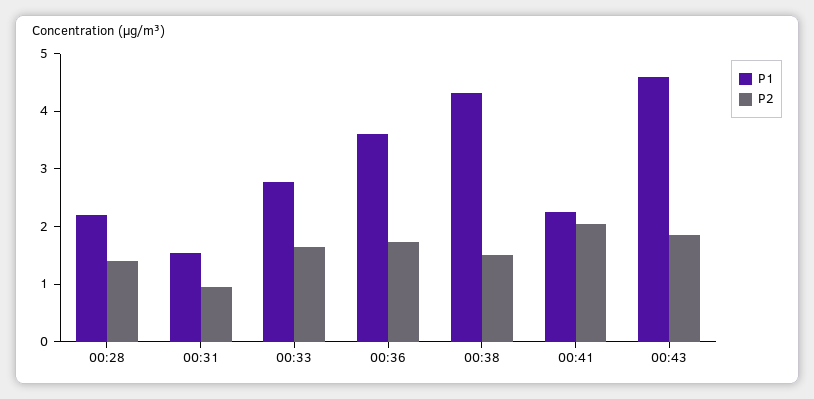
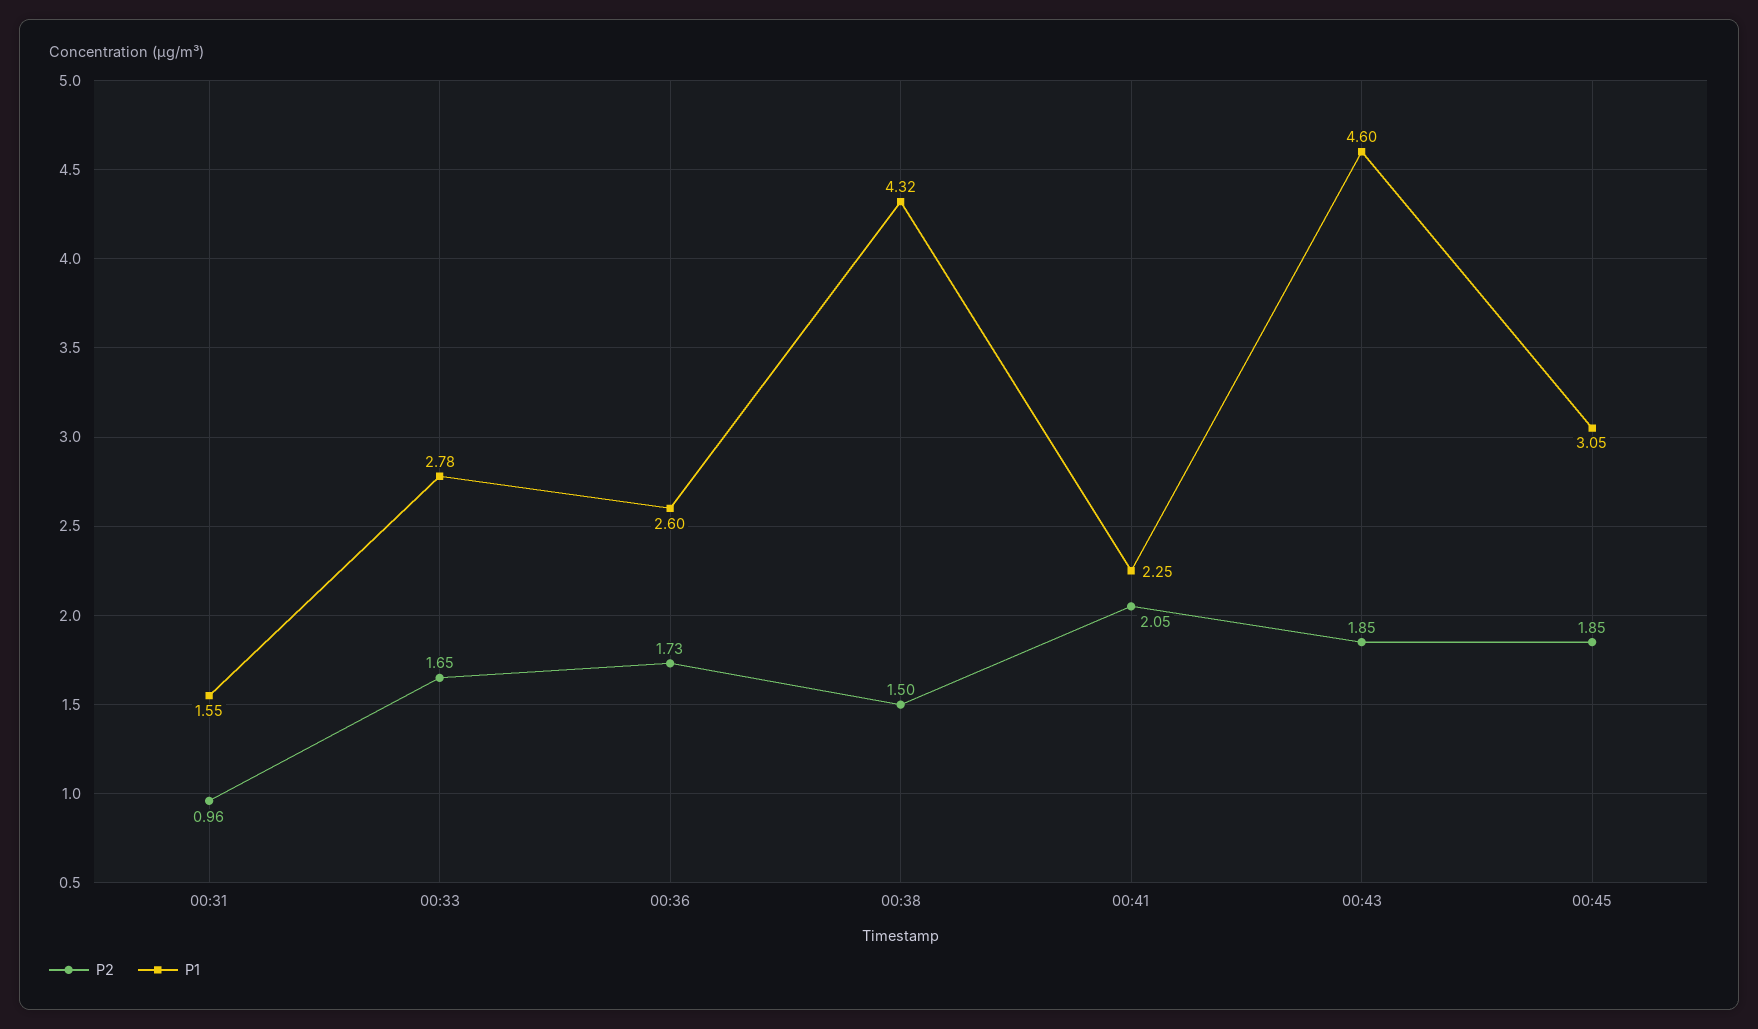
P1, 00:28: 2.2 -> none
P2, 00:28: 1.4 -> none
P1, 00:36: 3.6 -> 2.6
P2, 00:45: none -> 1.85
P1, 00:45: none -> 3.05

